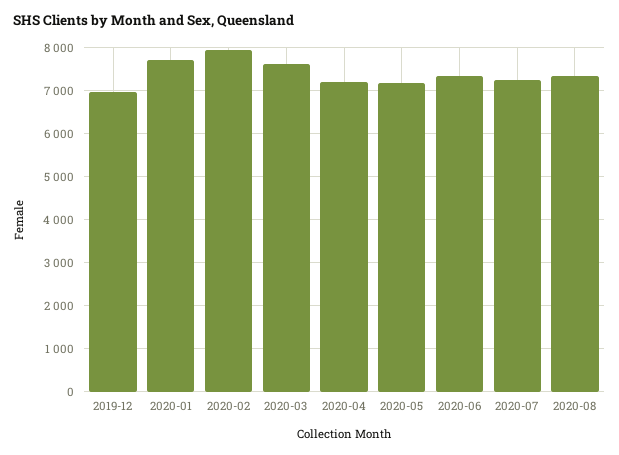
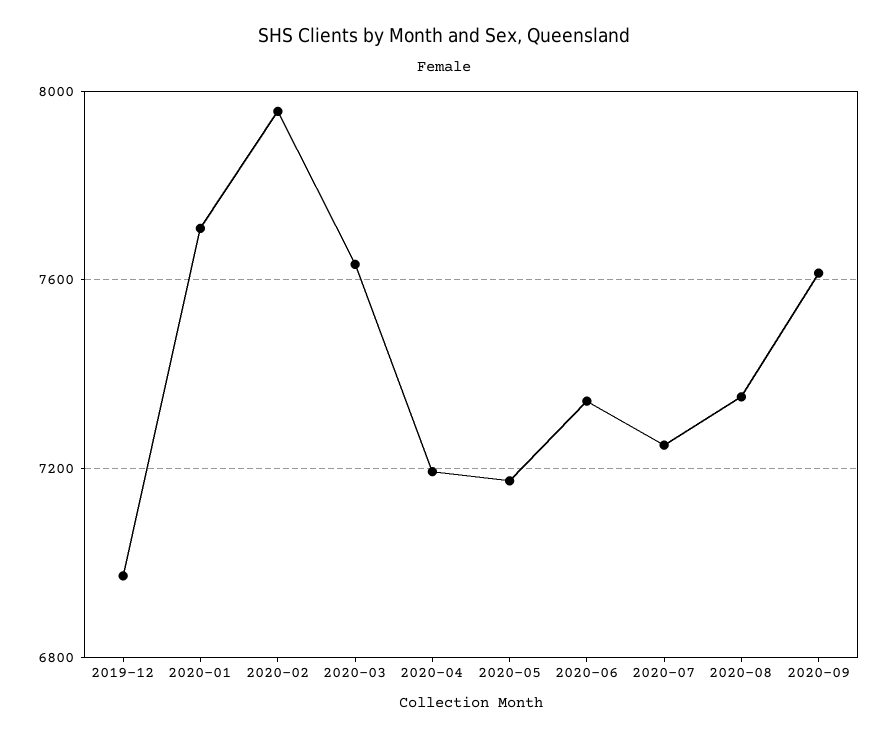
2020-09: none -> 7600

